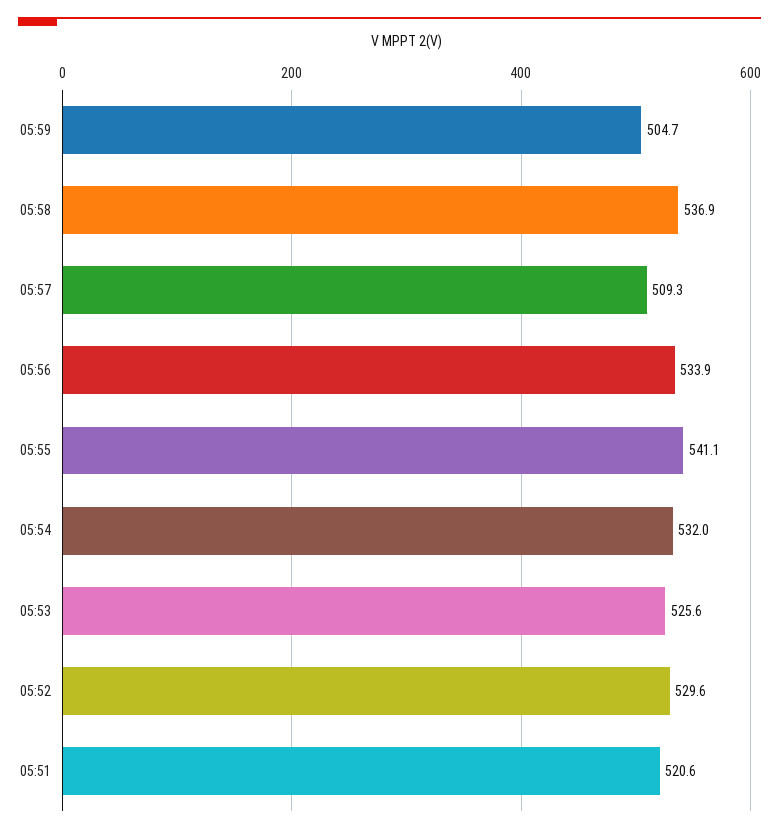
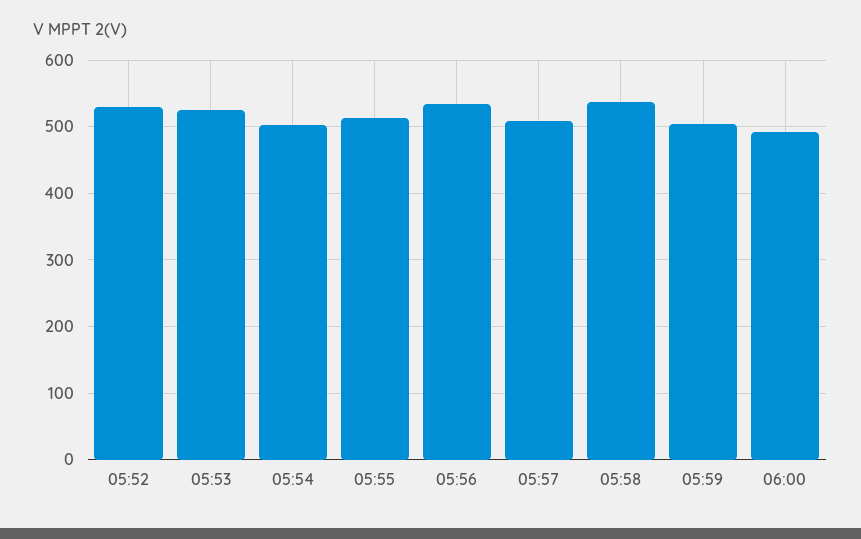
05:55: 541.1 -> 510
05:54: 532 -> 500
05:51: 520.6 -> none
06:00: none -> 490

